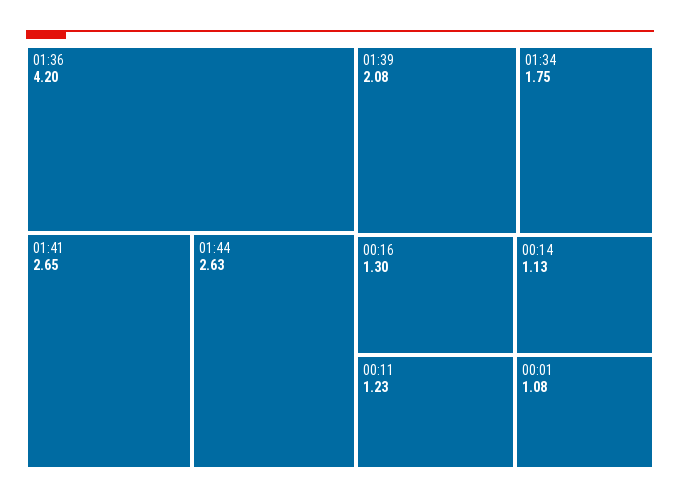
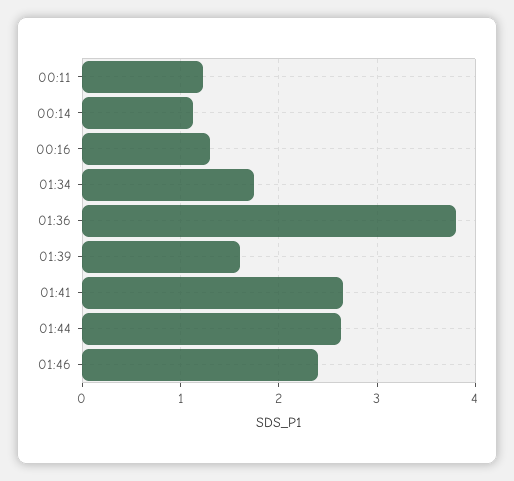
01:36: 4.2 -> 3.8
01:39: 2.08 -> 1.6
00:01: 1.08 -> none
01:46: none -> 2.4

